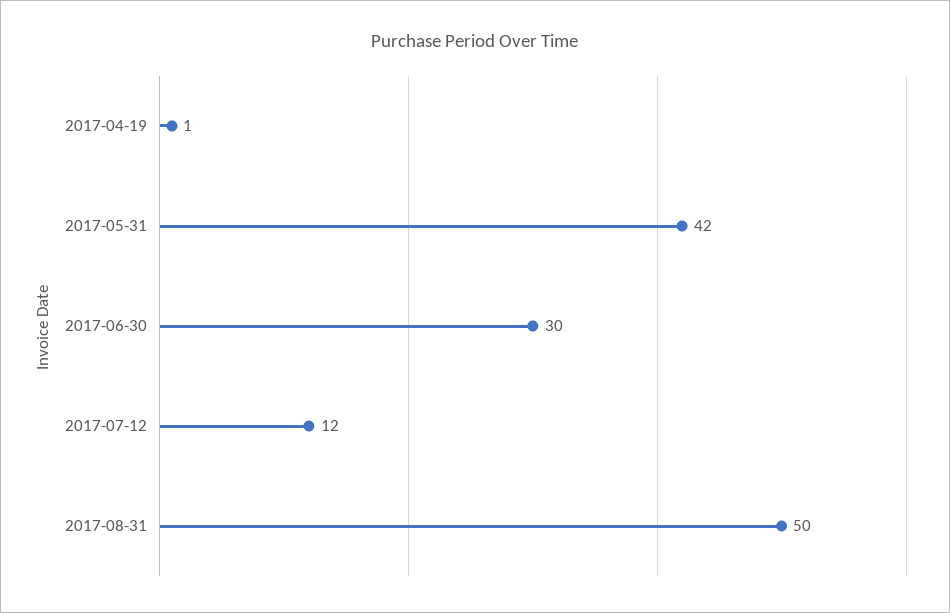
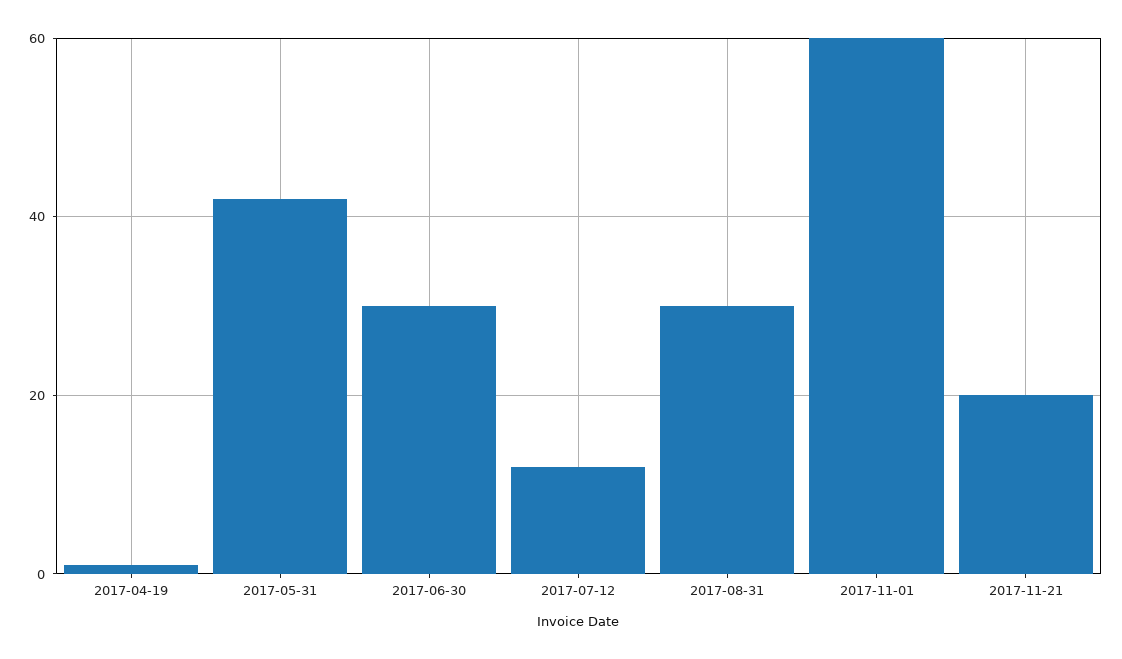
2017-08-31: 50 -> 30
2017-11-01: none -> 60
2017-11-21: none -> 20

